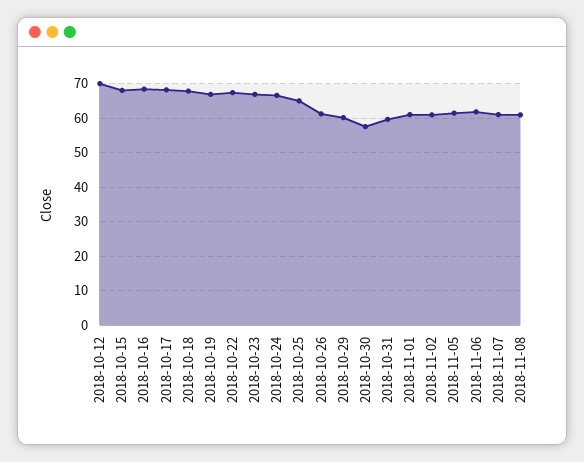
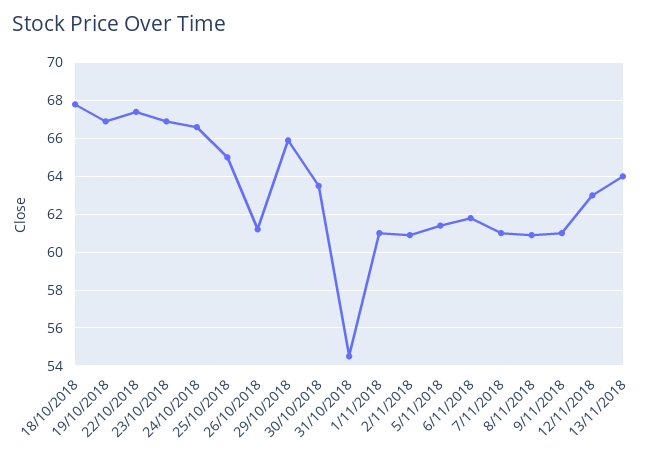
2018-10-12: 70 -> none
2018-10-15: 68 -> none
2018-10-16: 68 -> none
2018-10-17: 68 -> none
2018-10-29: 60 -> 66
2018-10-30: 58 -> 63.5
2018-10-31: 60 -> 54.5
9/11/2018: none -> 61
12/11/2018: none -> 63
13/11/2018: none -> 64

